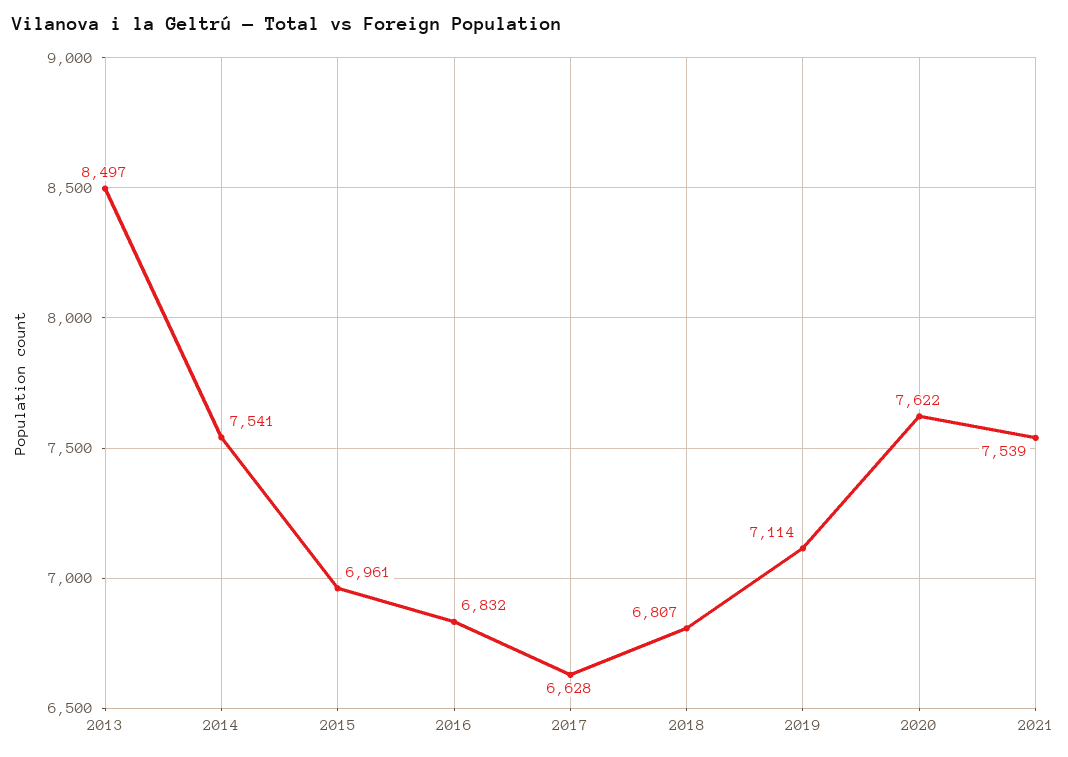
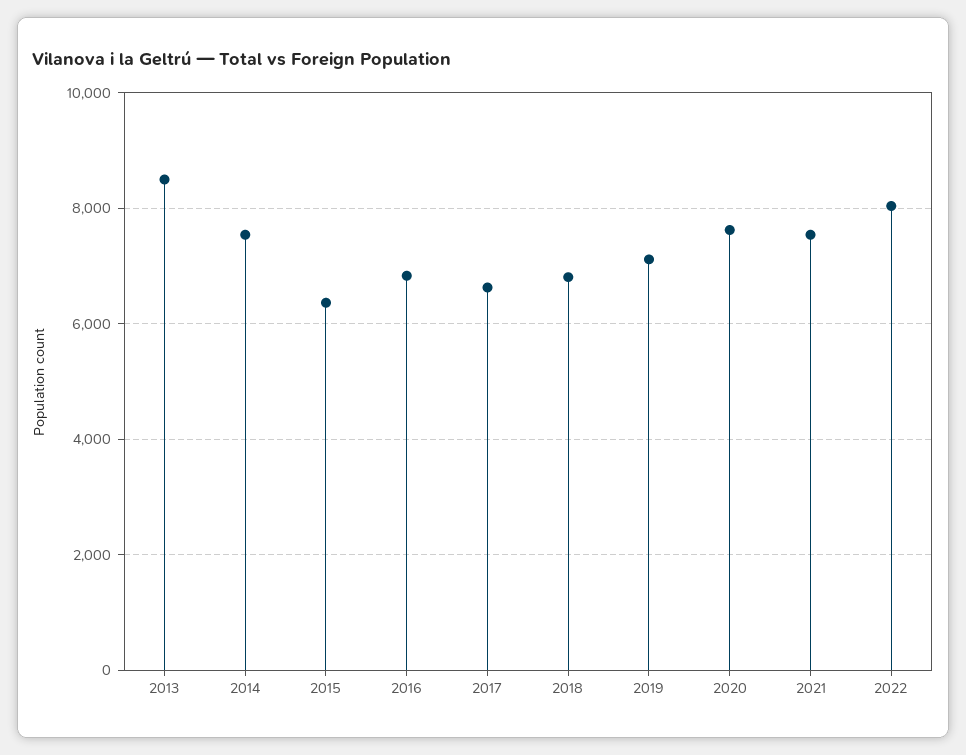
2015: 6961 -> 6400
2022: none -> 8000

